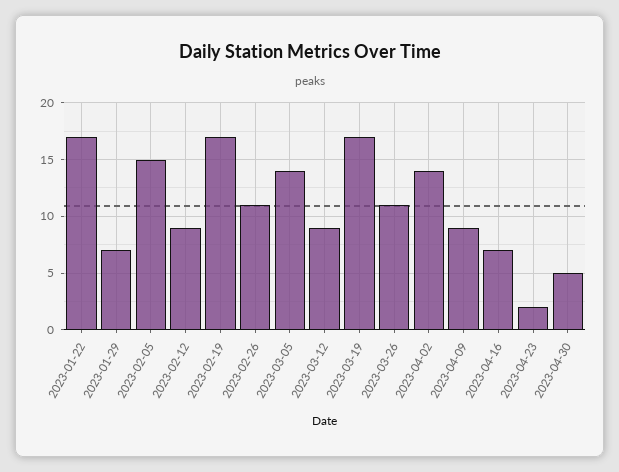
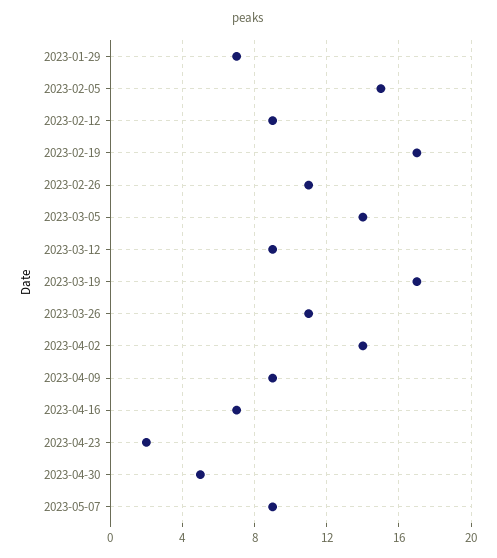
2023-01-22: 17 -> none
2023-05-07: none -> 9

